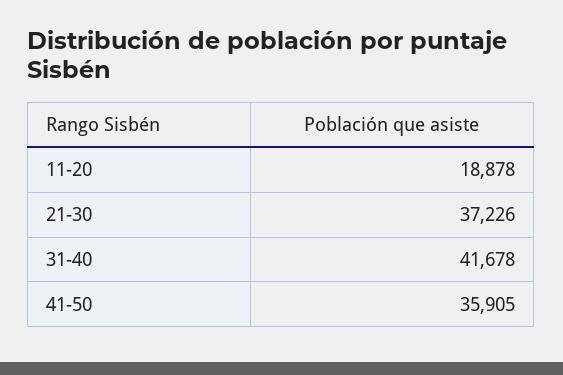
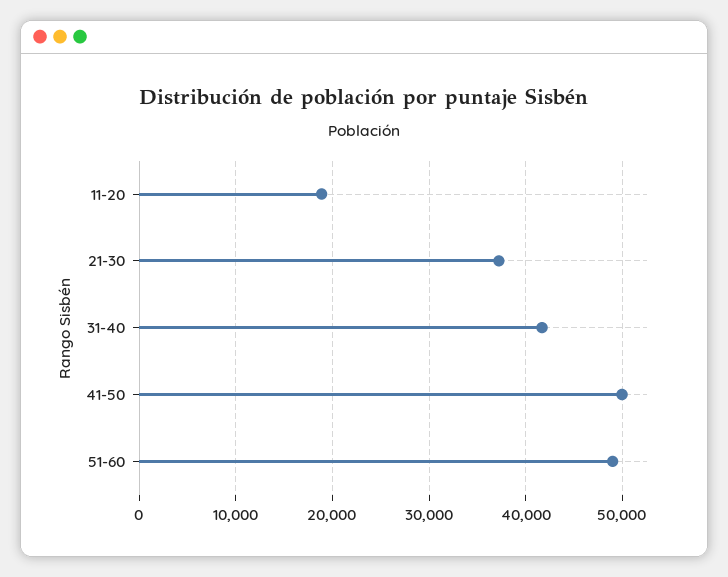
41-50: 35905 -> 50000
51-60: none -> 49000

